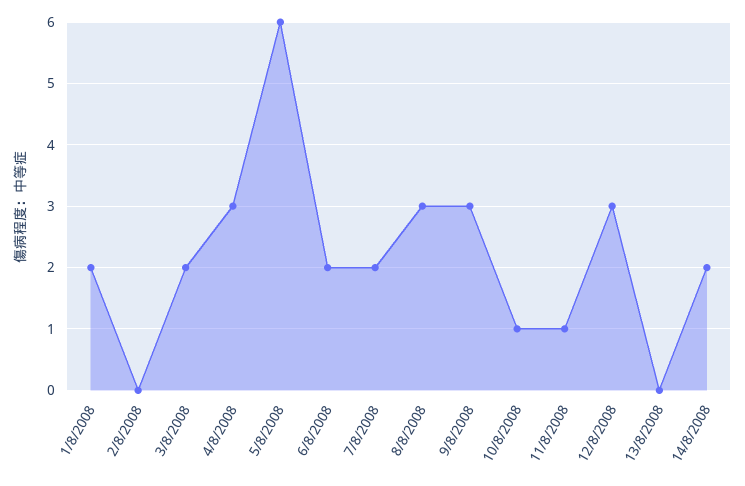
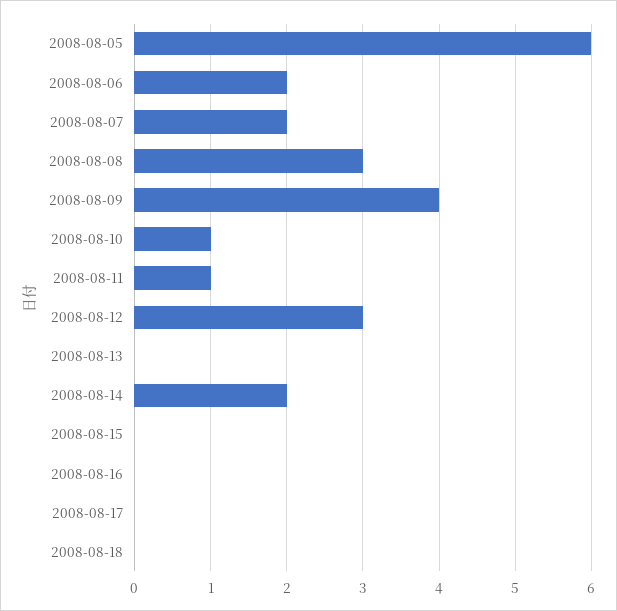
1/8/2008: 2 -> none
2/8/2008: 0 -> none
3/8/2008: 2 -> none
4/8/2008: 3 -> none
9/8/2008: 3 -> 4
2008-08-15: none -> 0
2008-08-16: none -> 0
2008-08-17: none -> 0
2008-08-18: none -> 0

